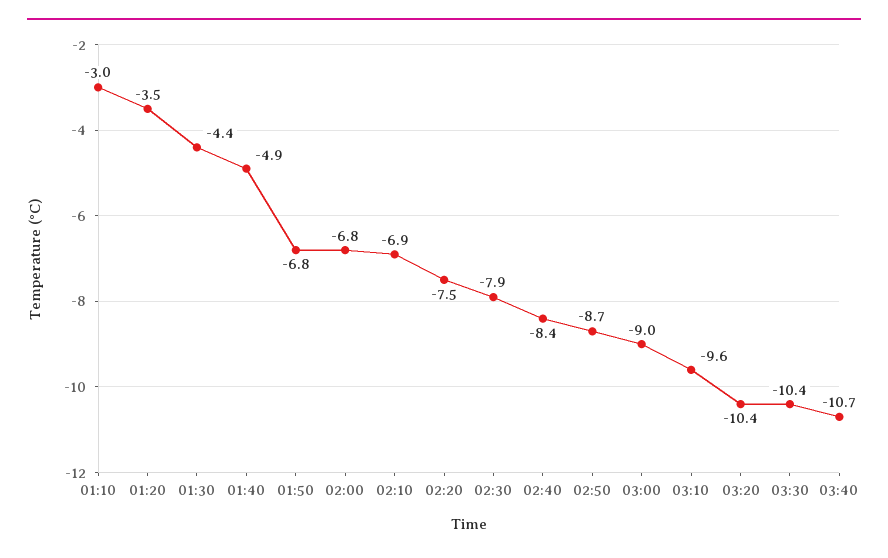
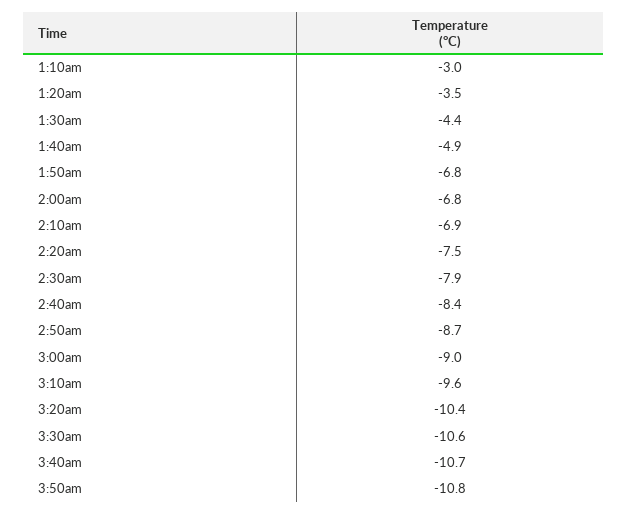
03:30: -10.4 -> -10.6
3:50am: none -> -10.8

